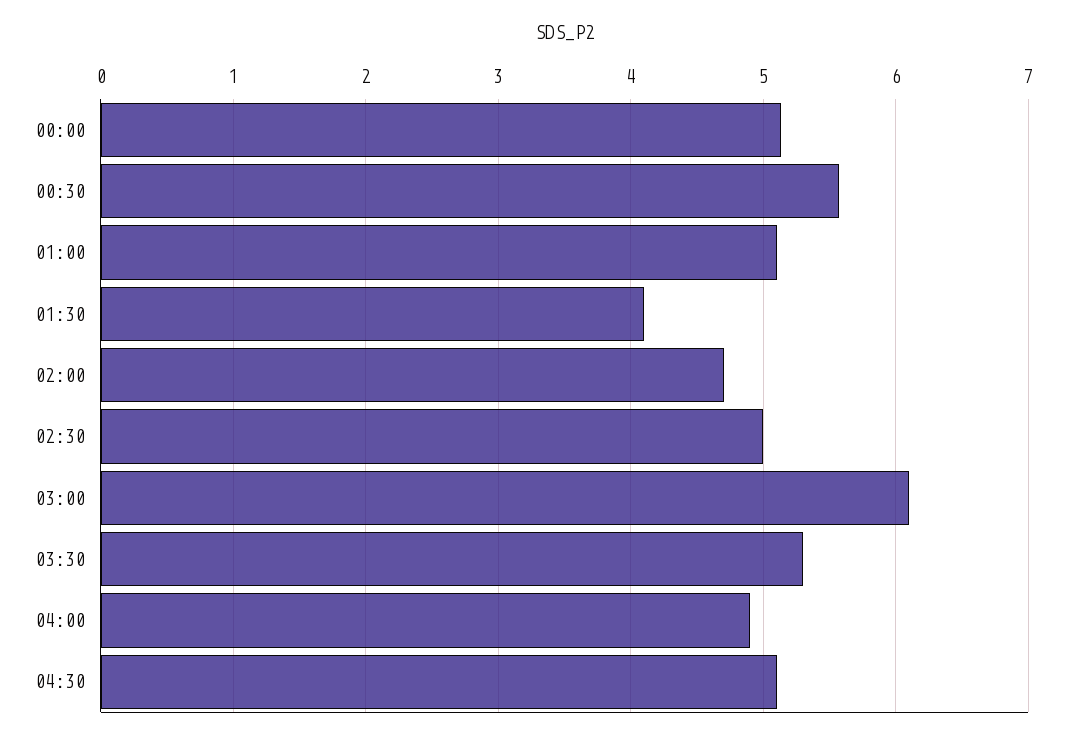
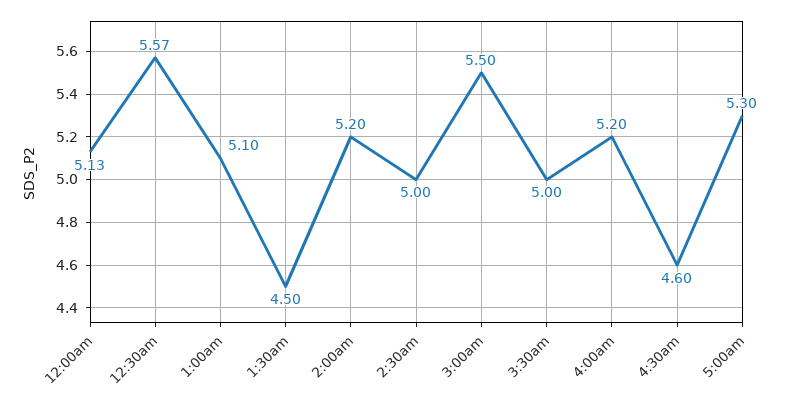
01:30: 4.1 -> 4.5
02:00: 4.7 -> 5.2
03:00: 6.1 -> 5.5
03:30: 5.3 -> 5
04:00: 4.9 -> 5.2
04:30: 5.1 -> 4.6
5:00am: none -> 5.3

